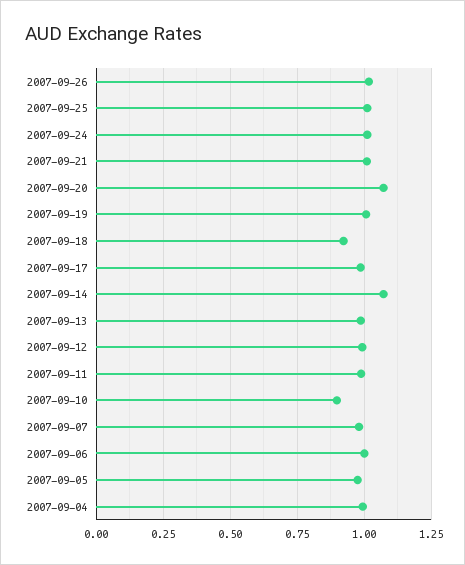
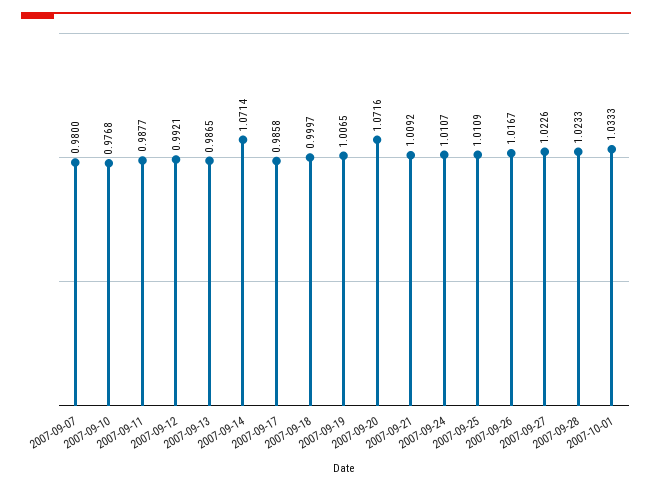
2007-09-18: 0.925 -> 0.9997
2007-09-10: 0.9 -> 0.9768
2007-09-06: 1 -> none
2007-09-05: 0.975 -> none
2007-09-04: 1 -> none
2007-09-27: none -> 1.0226
2007-09-28: none -> 1.0233
2007-10-01: none -> 1.0333

